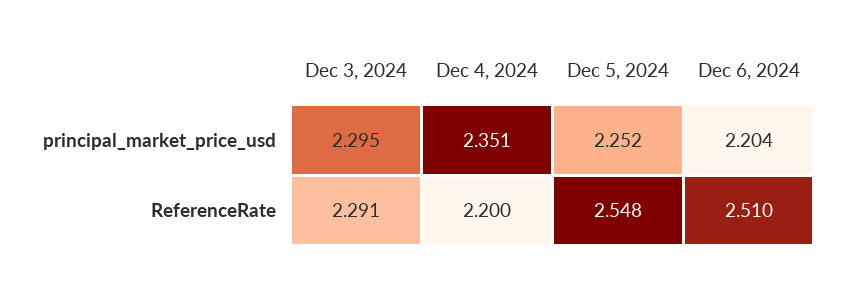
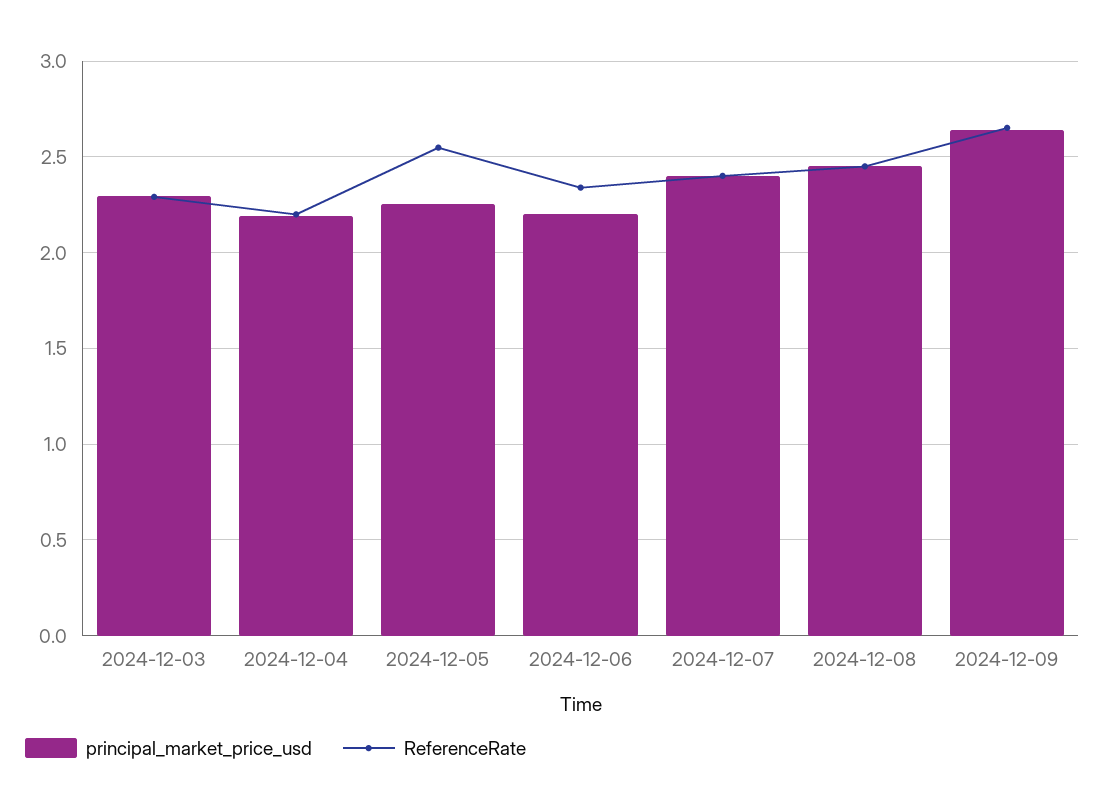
principal_market_price_usd, Dec 4, 2024: 2.351 -> 2.2
ReferenceRate, Dec 6, 2024: 2.51 -> 2.35
principal_market_price_usd, 2024-12-07: none -> 2.4
ReferenceRate, 2024-12-07: none -> 2.4
principal_market_price_usd, 2024-12-08: none -> 2.45
ReferenceRate, 2024-12-08: none -> 2.45
principal_market_price_usd, 2024-12-09: none -> 2.65
ReferenceRate, 2024-12-09: none -> 2.65

